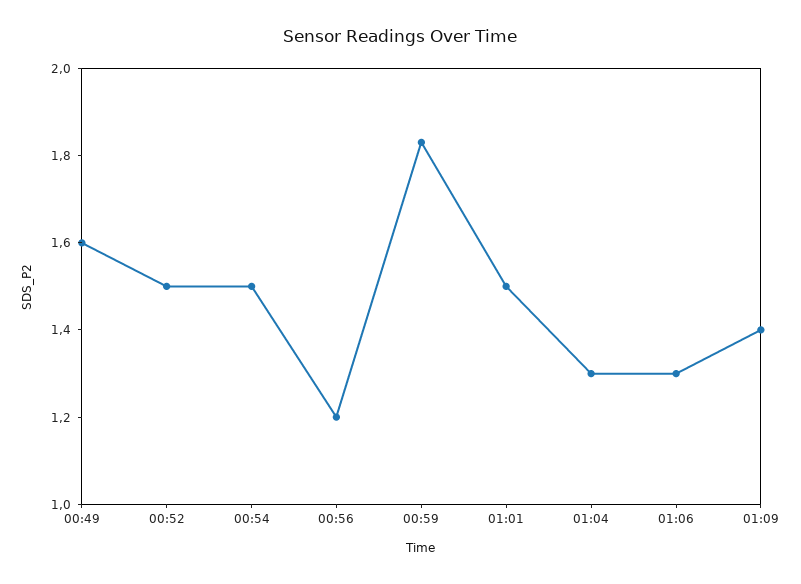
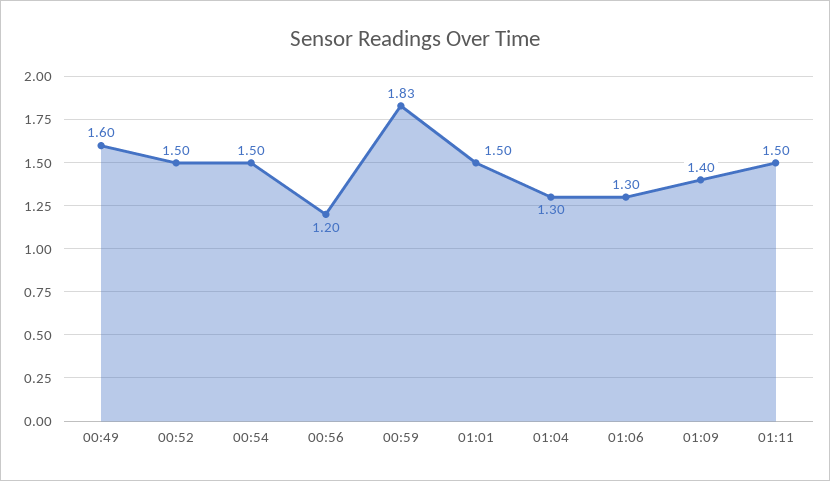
01:11: none -> 1.5

